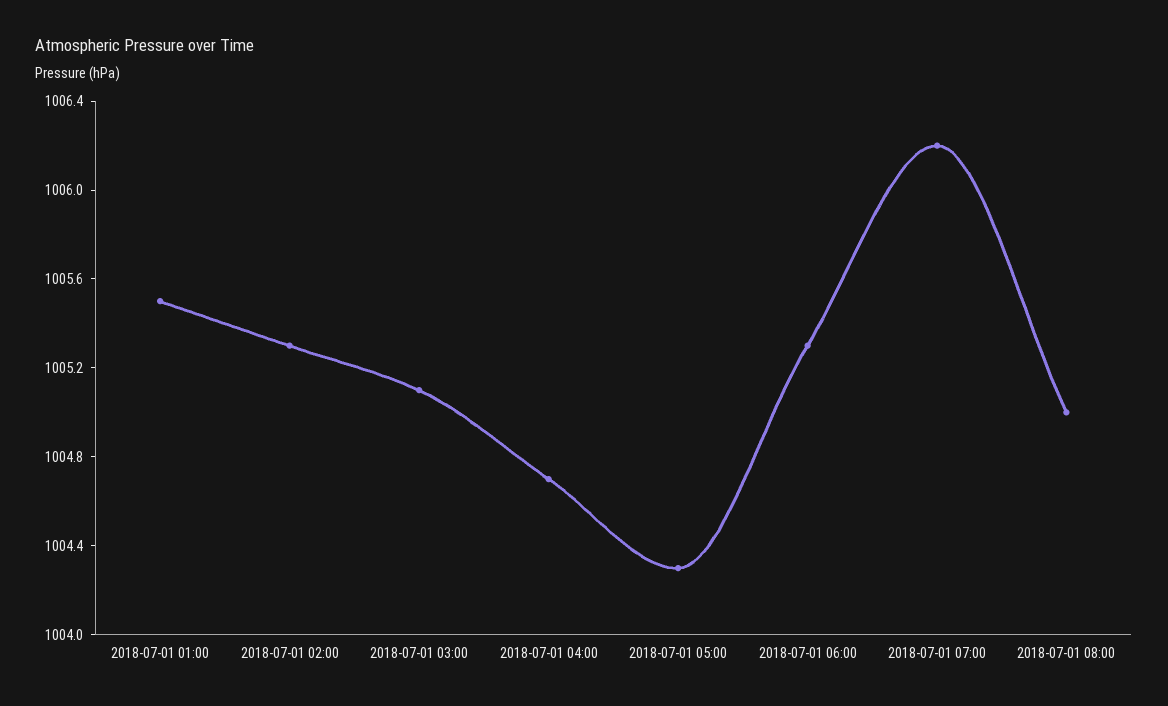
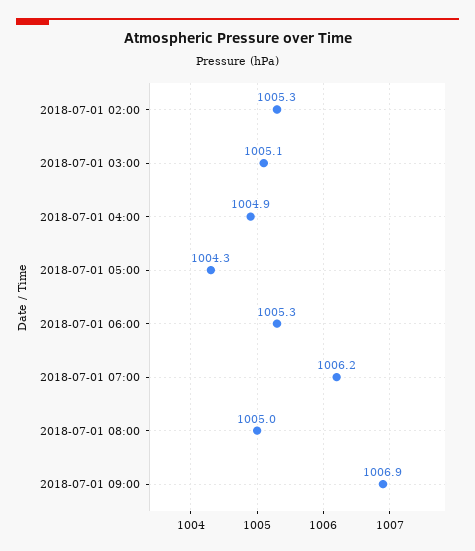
2018-07-01 01:00: 1005.5 -> none
2018-07-01 04:00: 1004.7 -> 1004.9
2018-07-01 09:00: none -> 1006.9

